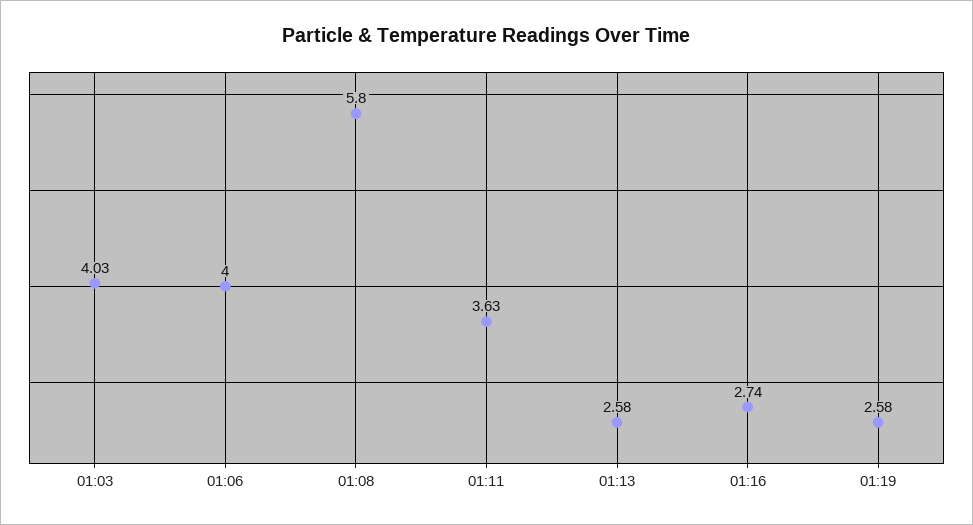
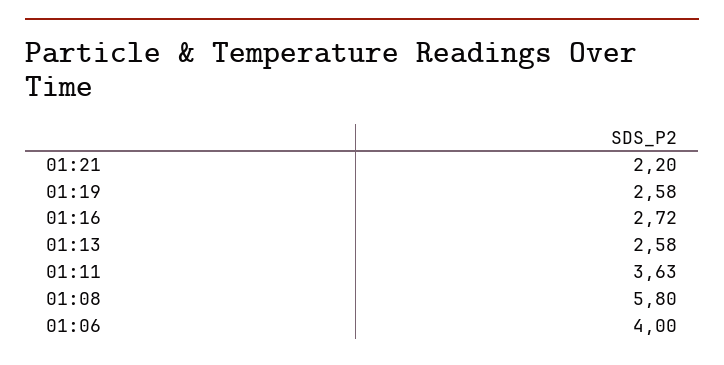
01:03: 4.03 -> none
01:16: 2.74 -> 2.72
01:21: none -> 2.2

